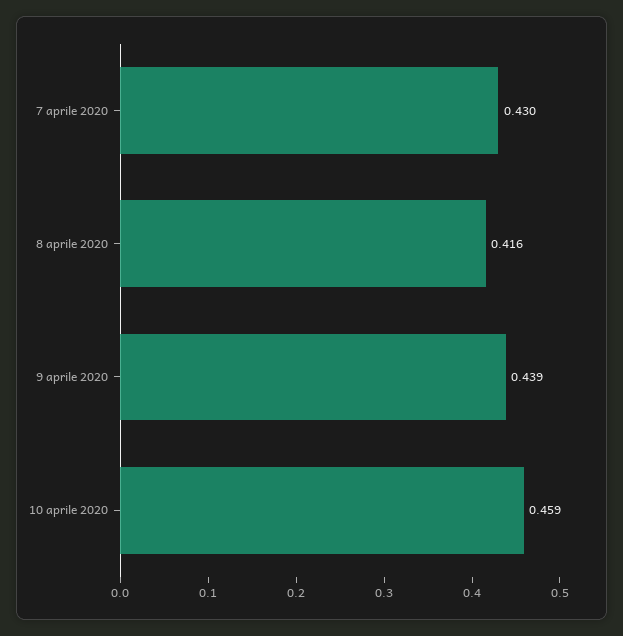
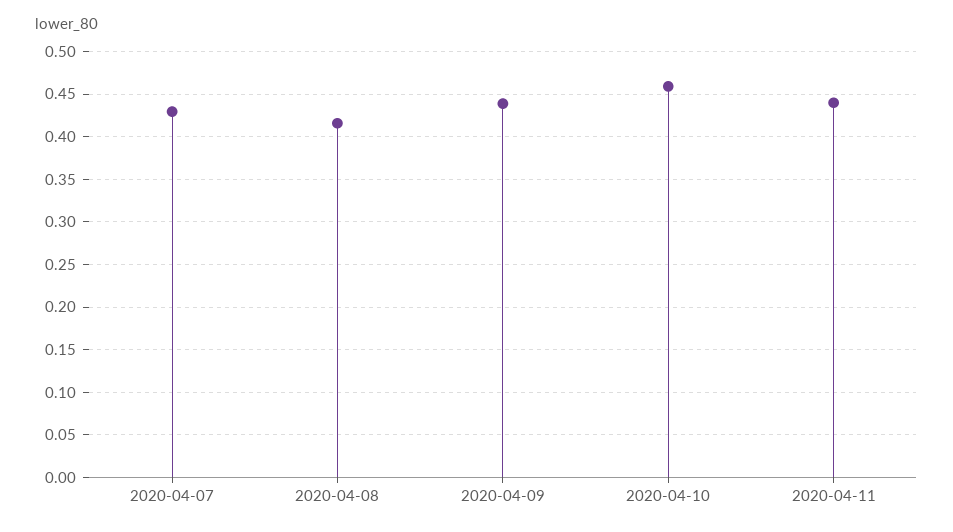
2020-04-11: none -> 0.44

